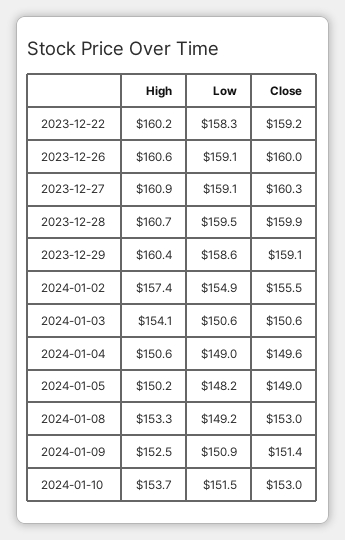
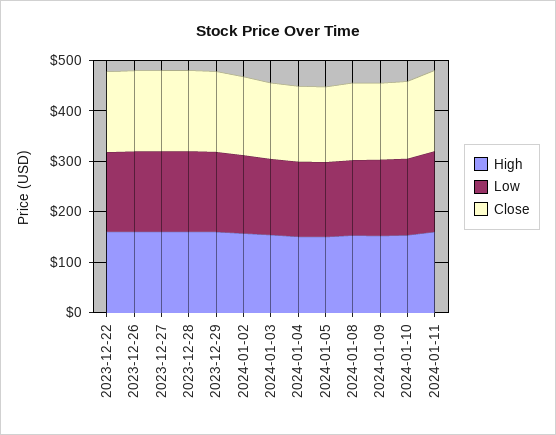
High, 2024-01-11: none -> 160
Low, 2024-01-11: none -> 160
Close, 2024-01-11: none -> 160

